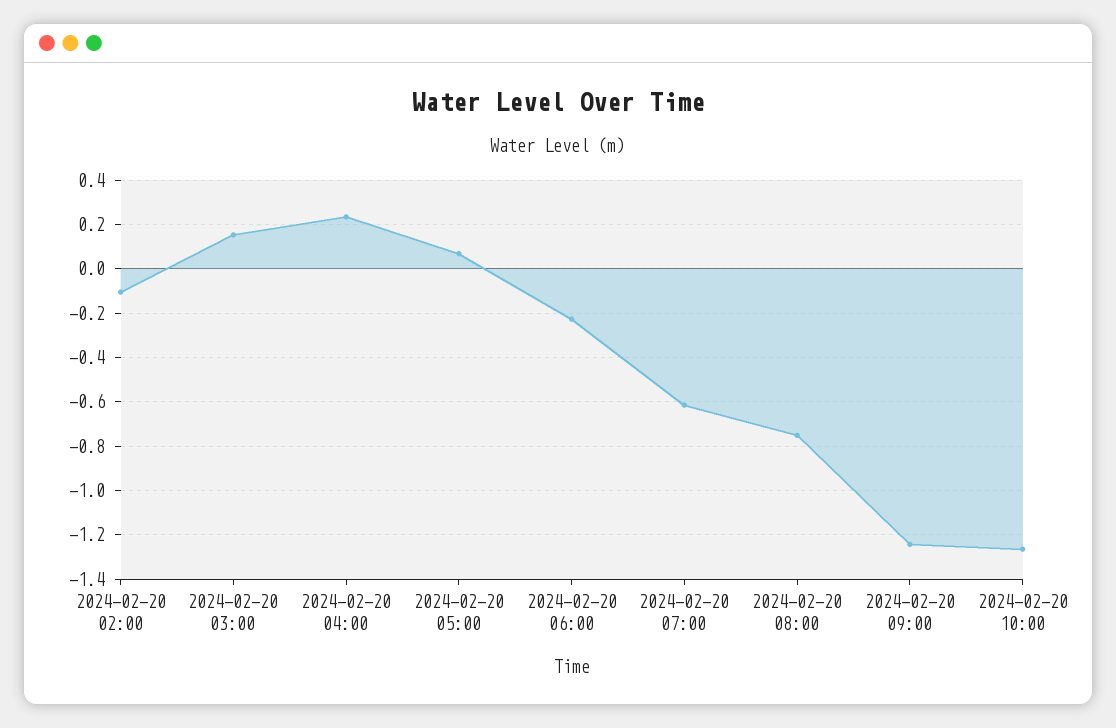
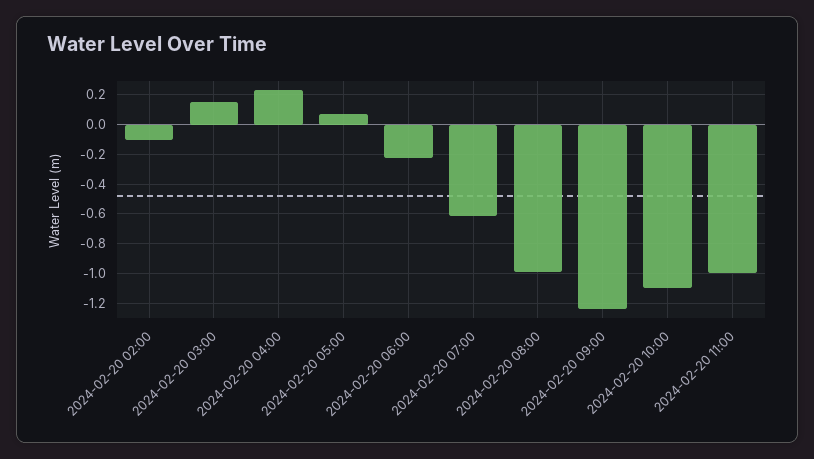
2024-02-20 08:00: -0.75 -> -1
2024-02-20 10:00: -1.25 -> -1.1
2024-02-20 11:00: none -> -1

